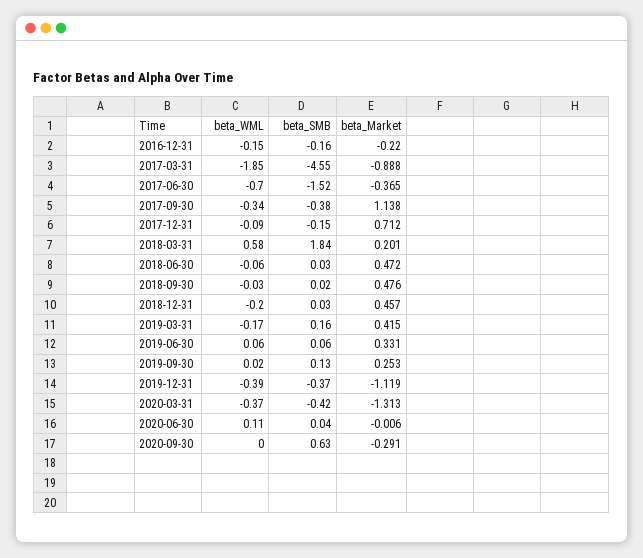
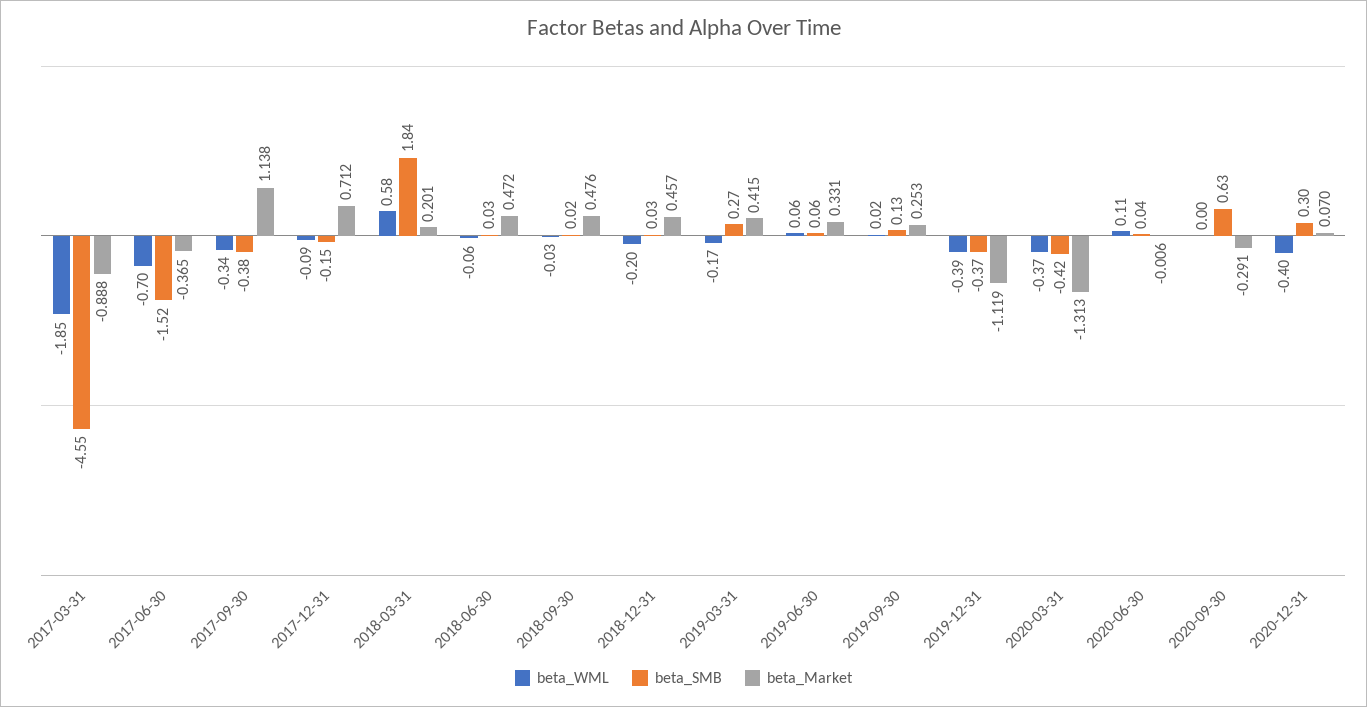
beta_WML, 2016-12-31: -0.15 -> none
beta_SMB, 2016-12-31: -0.16 -> none
beta_Market, 2016-12-31: -0.22 -> none
beta_SMB, 2019-03-31: 0.16 -> 0.27
beta_WML, 2020-12-31: none -> -0.4
beta_SMB, 2020-12-31: none -> 0.3
beta_Market, 2020-12-31: none -> 0.07

